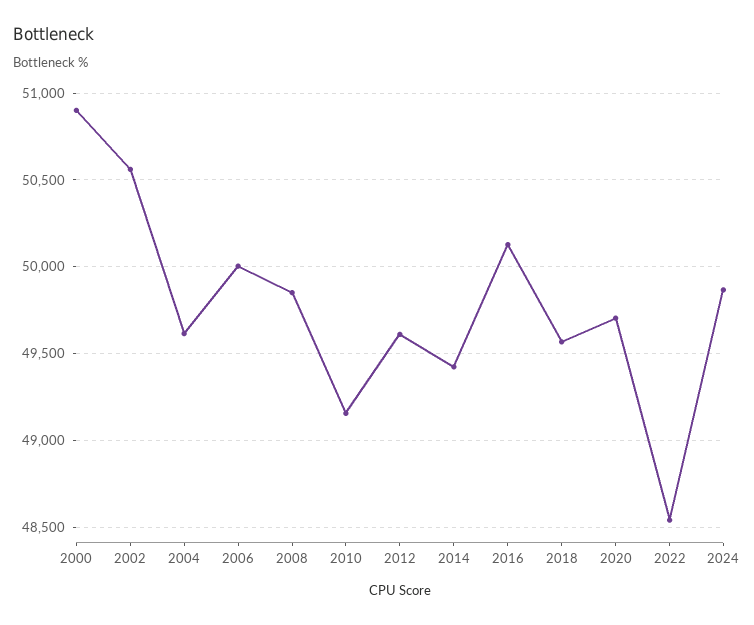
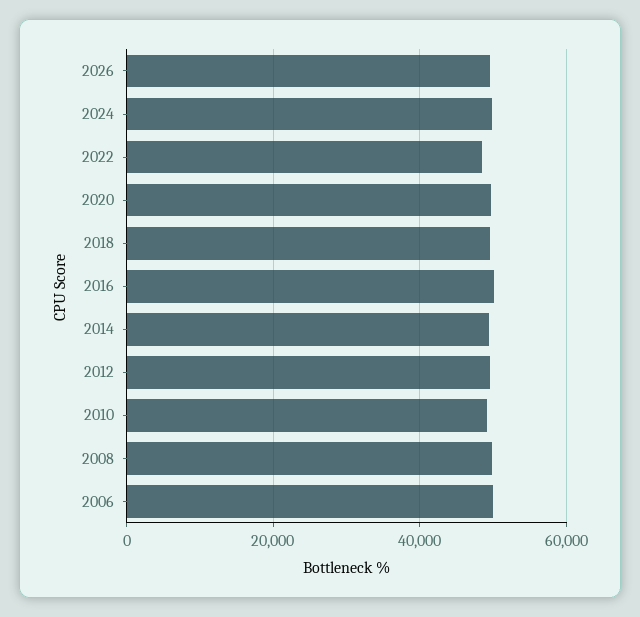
2000: 50900 -> none
2002: 50550 -> none
2004: 49600 -> none
2026: none -> 50000

